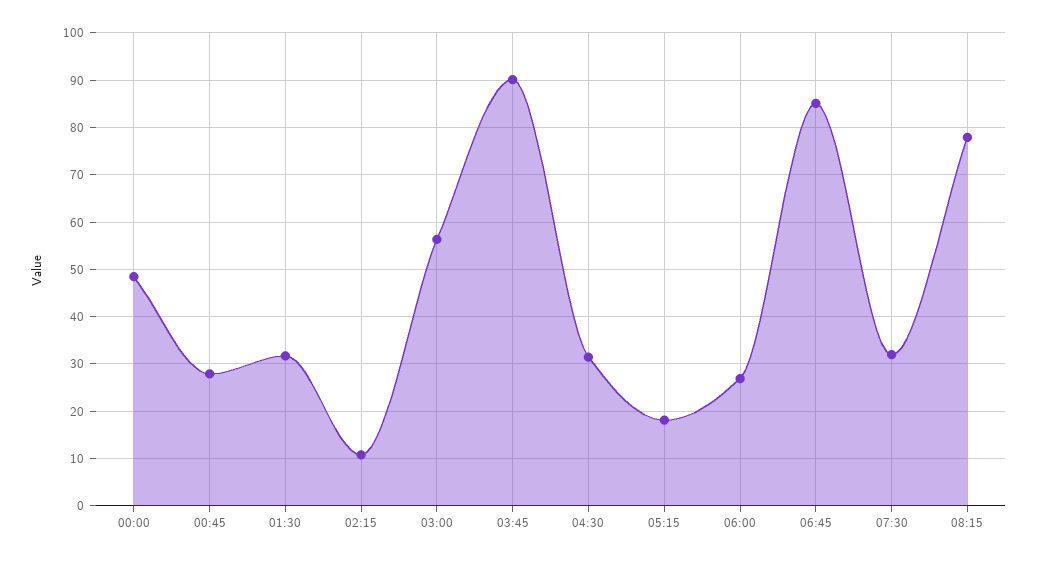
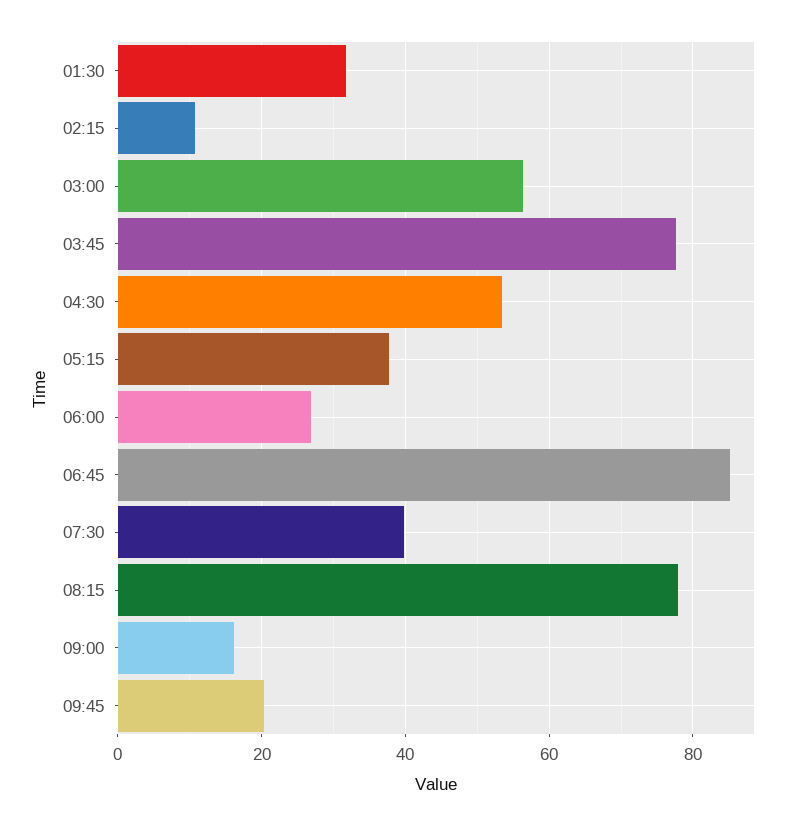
00:00: 48 -> none
00:45: 28 -> none
03:45: 90 -> 78
04:30: 32 -> 54
05:15: 18 -> 38
07:30: 32 -> 40
09:00: none -> 16
09:45: none -> 20

